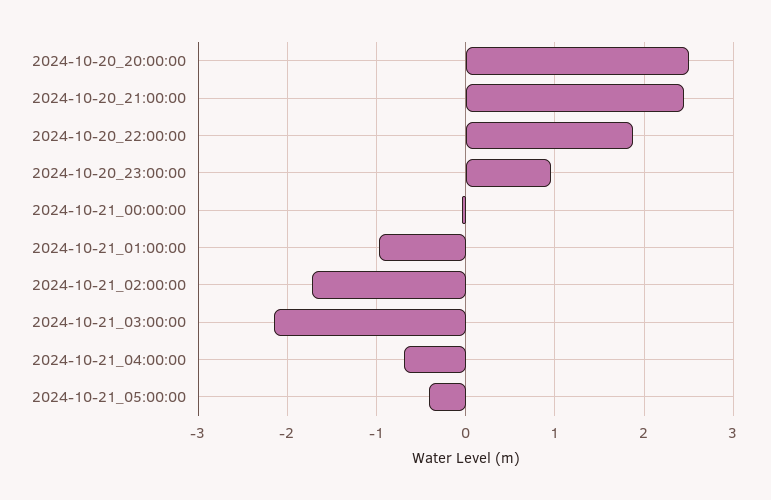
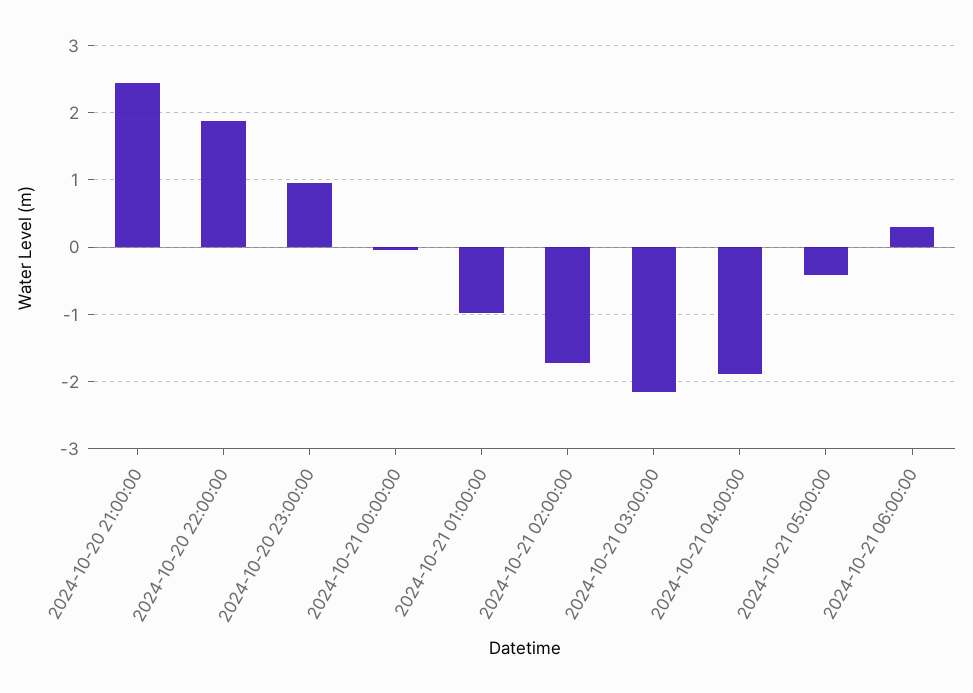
2024-10-20_20:00:00: 2.5 -> none
2024-10-21_04:00:00: -0.7 -> -1.9
2024-10-21 06:00:00: none -> 0.3

